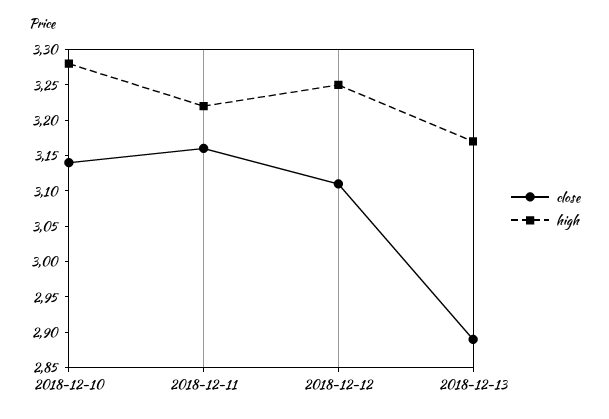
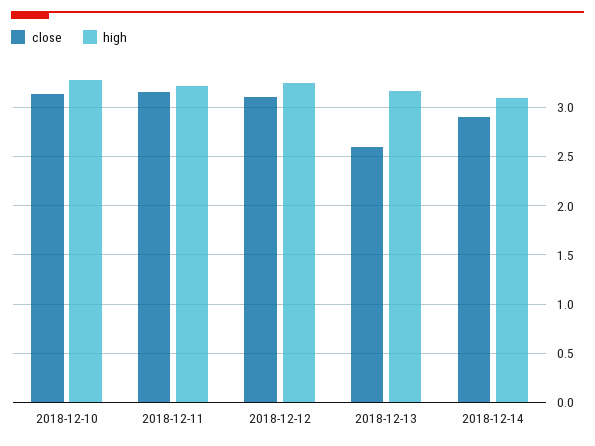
close, 2018-12-13: 2.9 -> 2.6
close, 2018-12-14: none -> 2.9
high, 2018-12-14: none -> 3.1

